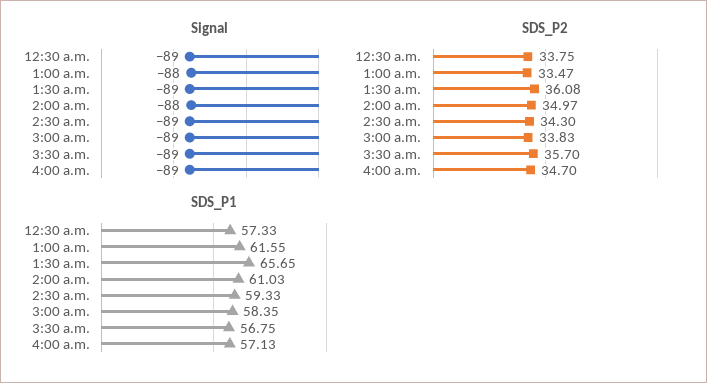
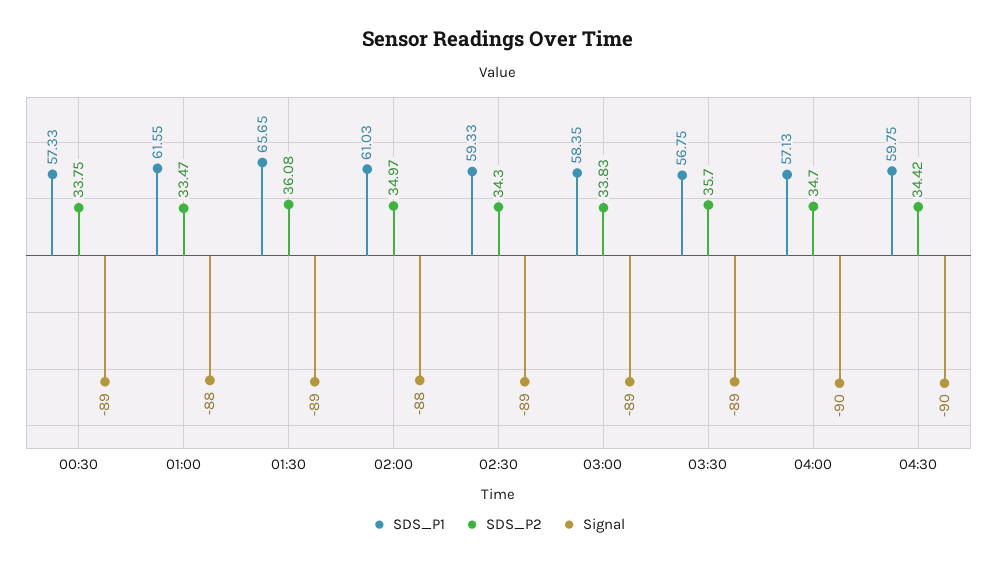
Signal, 4:00 a.m.: -89 -> -90
SDS_P1, 04:30: none -> 59.75
SDS_P2, 04:30: none -> 34.42
Signal, 04:30: none -> -90

